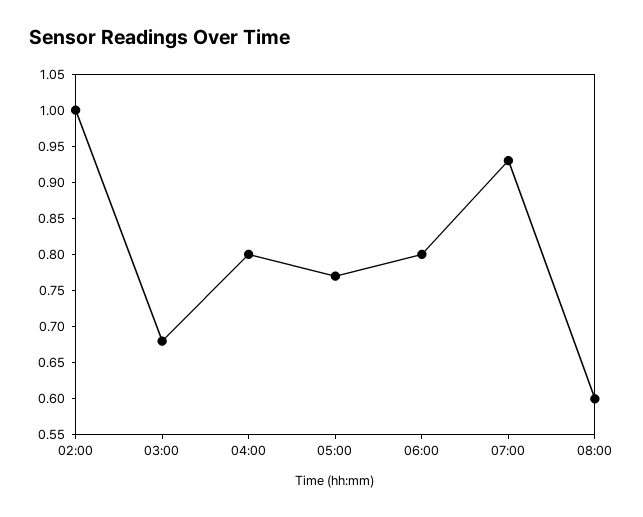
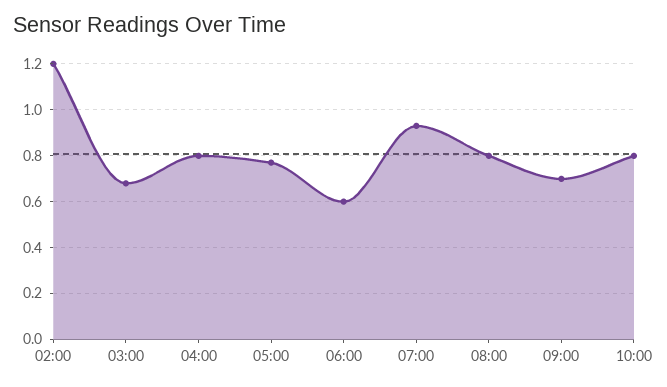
02:00: 1 -> 1.2
06:00: 0.8 -> 0.6
08:00: 0.6 -> 0.8
09:00: none -> 0.7
10:00: none -> 0.8

